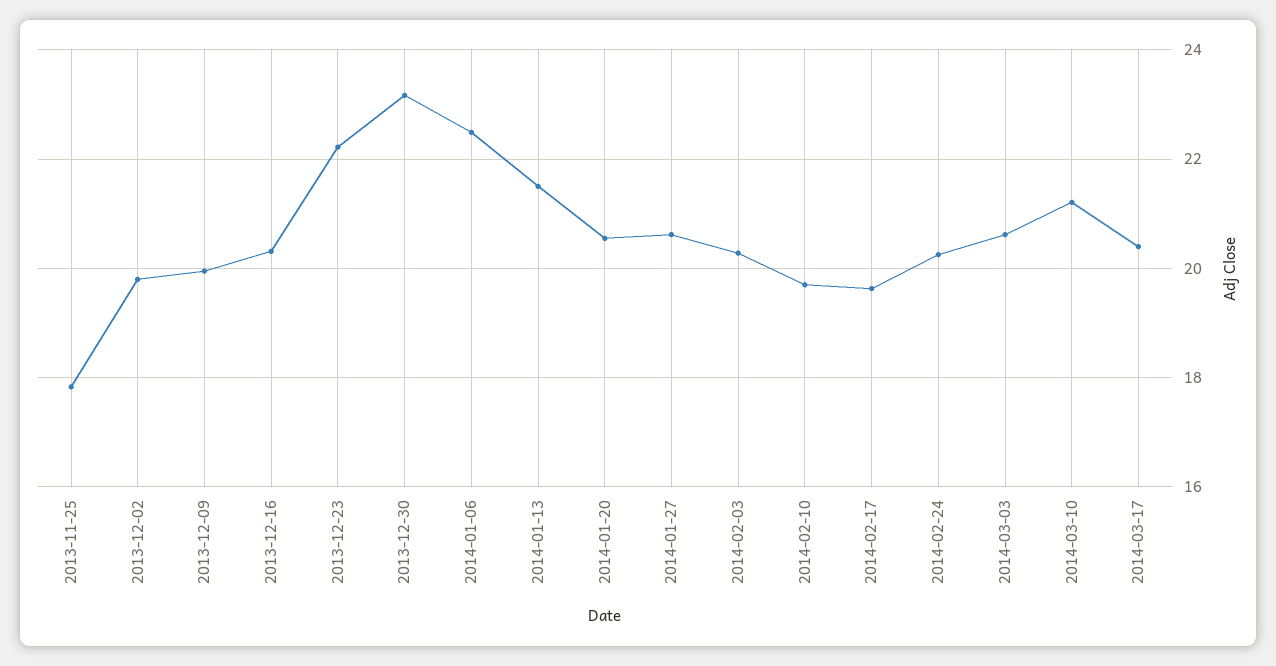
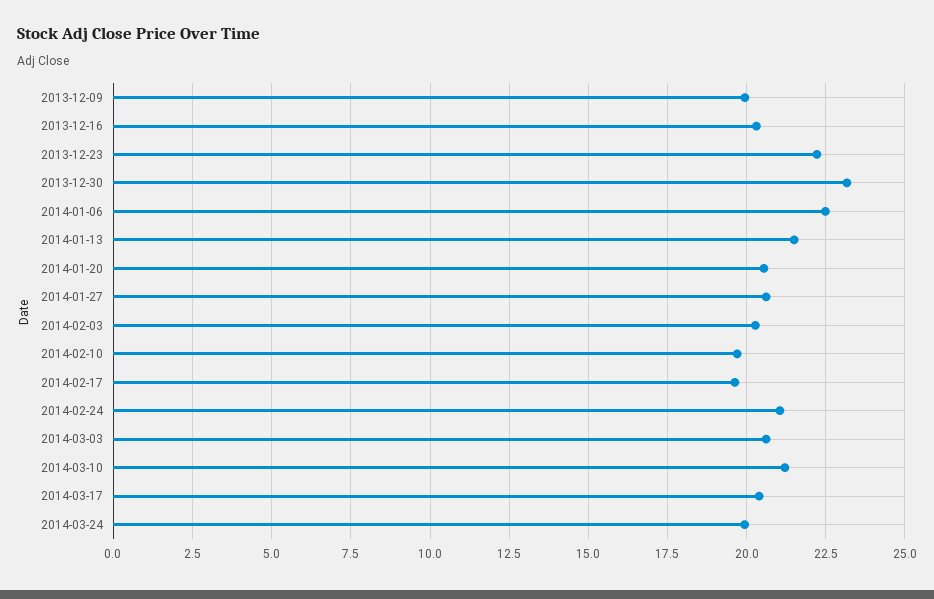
2013-11-25: 17.8 -> none
2013-12-02: 19.8 -> none
2014-02-24: 20.2 -> 21
2014-03-24: none -> 20

